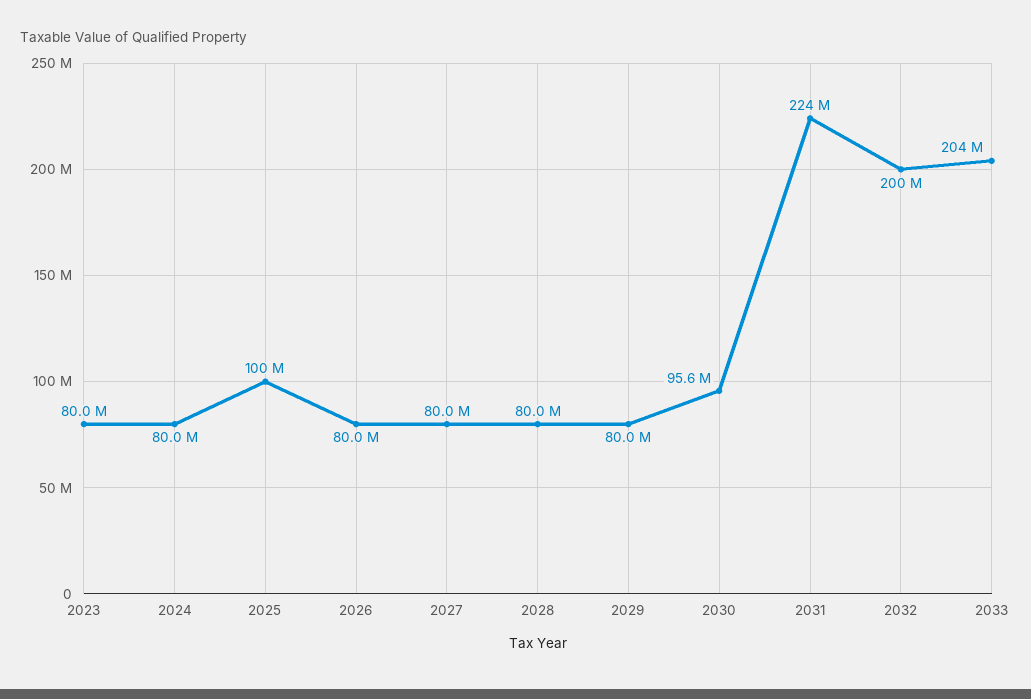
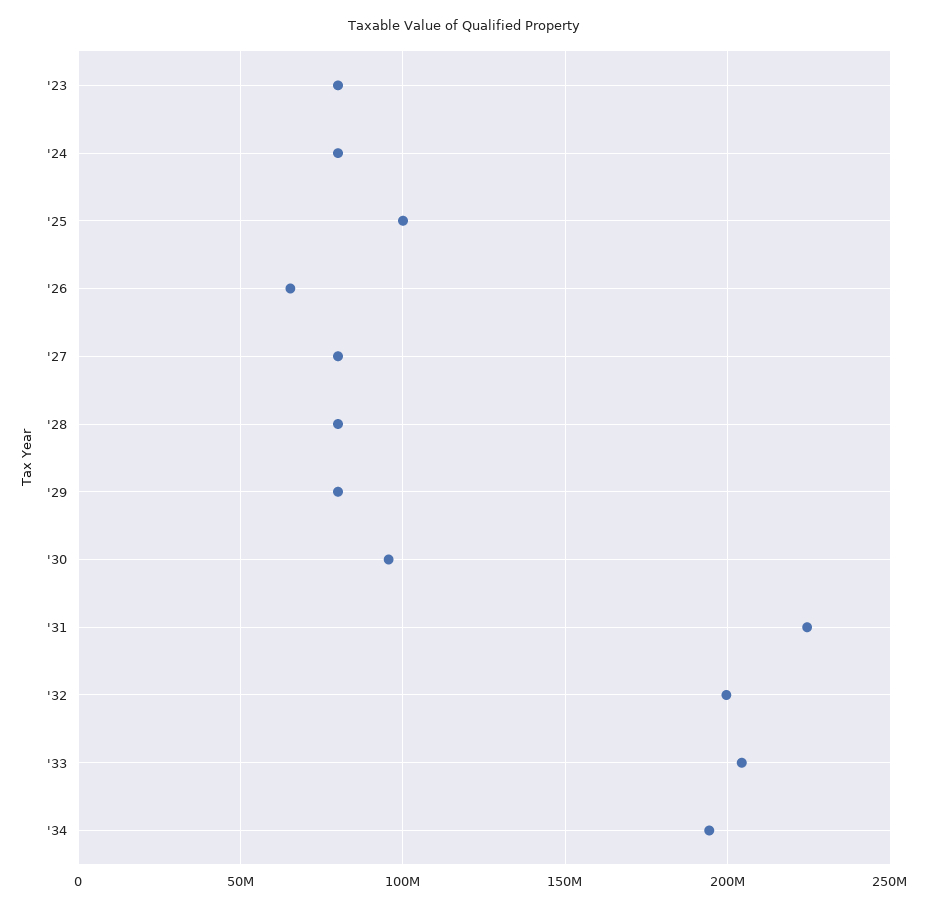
2026: 80000000 -> 65000000
'34: none -> 195000000

